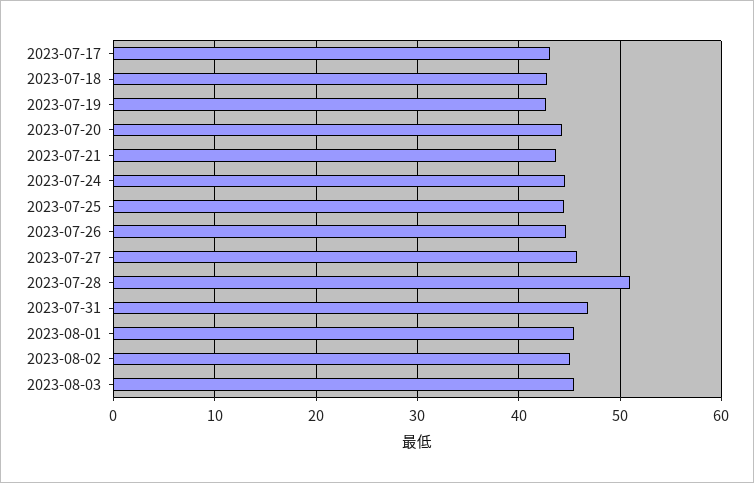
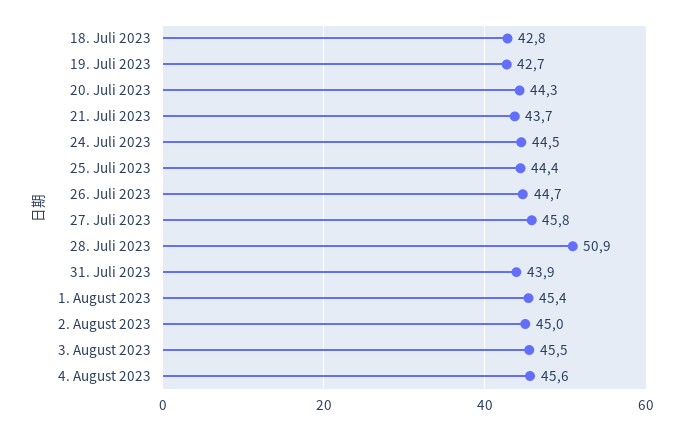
2023-07-17: 43 -> none
2023-07-31: 47 -> 43.9
4. August 2023: none -> 45.6

